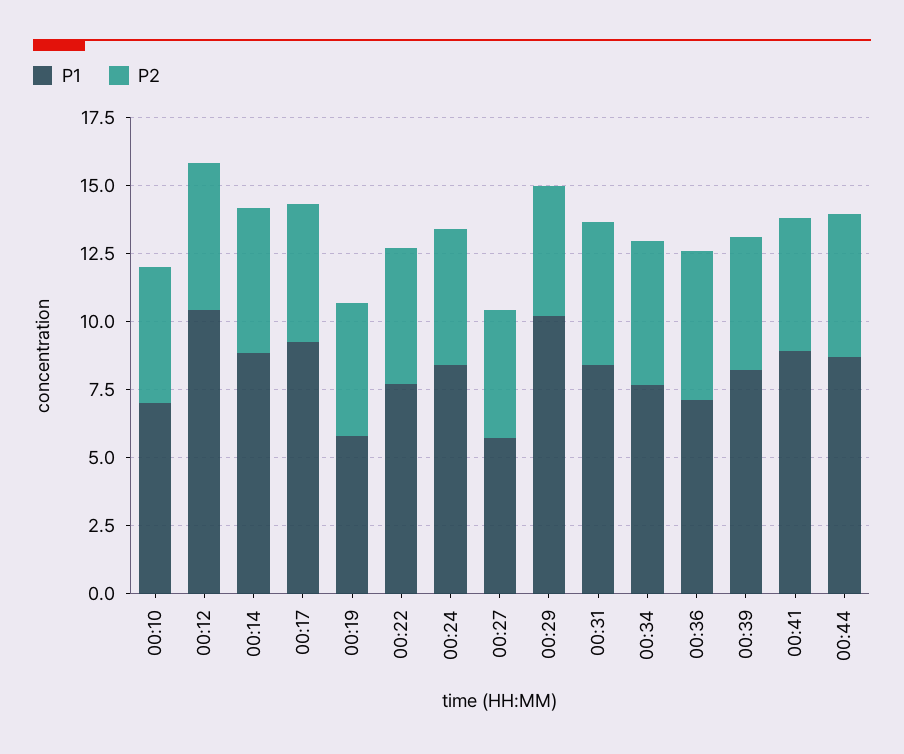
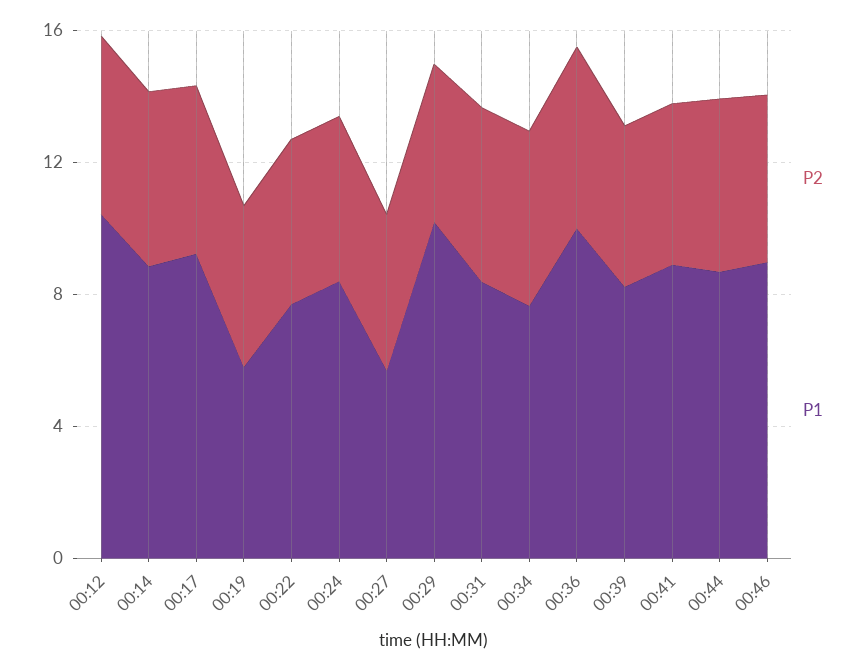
P1, 00:10: 7 -> none
P2, 00:10: 5 -> none
P1, 00:36: 7 -> 10
P2, 00:46: none -> 5
P1, 00:46: none -> 9

